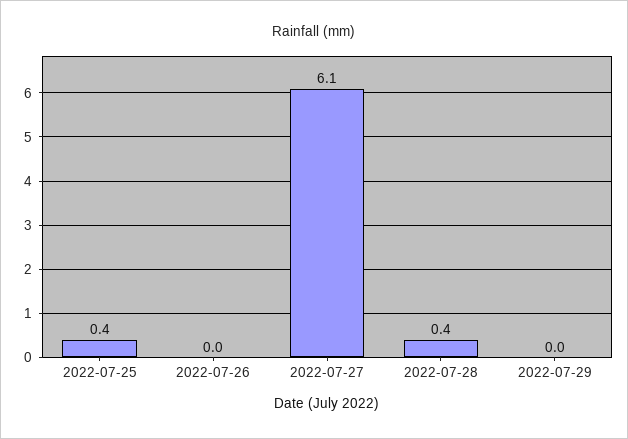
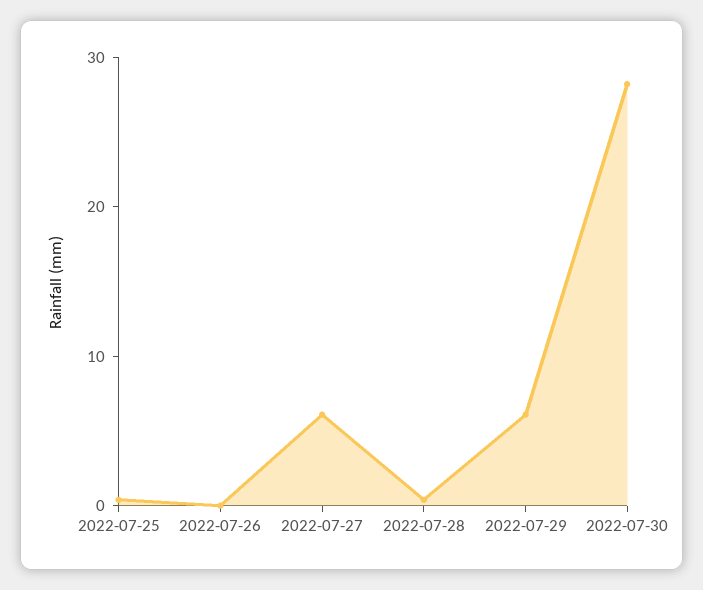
2022-07-29: 0 -> 6
2022-07-30: none -> 28

